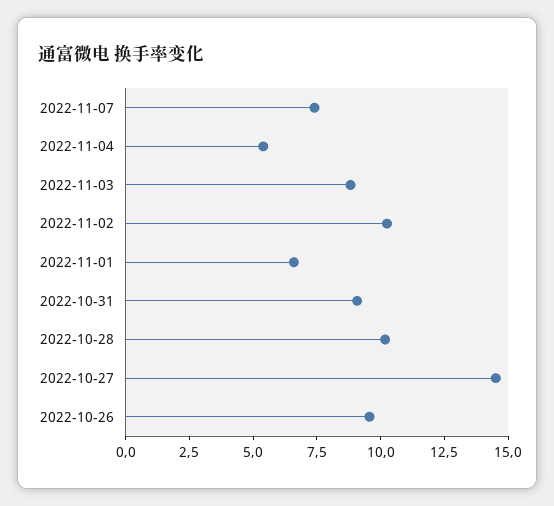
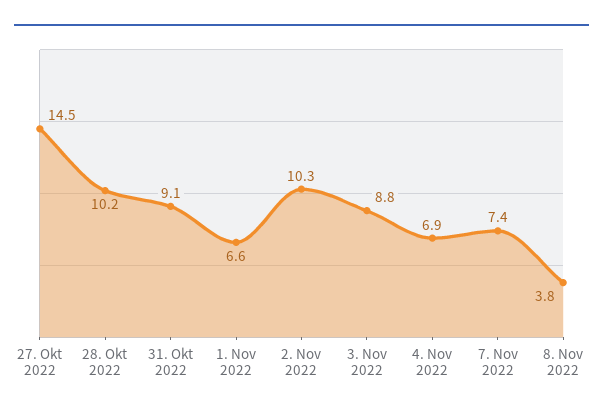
2022-11-04: 5.5 -> 6.9
2022-10-26: 9.5 -> none
8. Nov 2022: none -> 3.8

